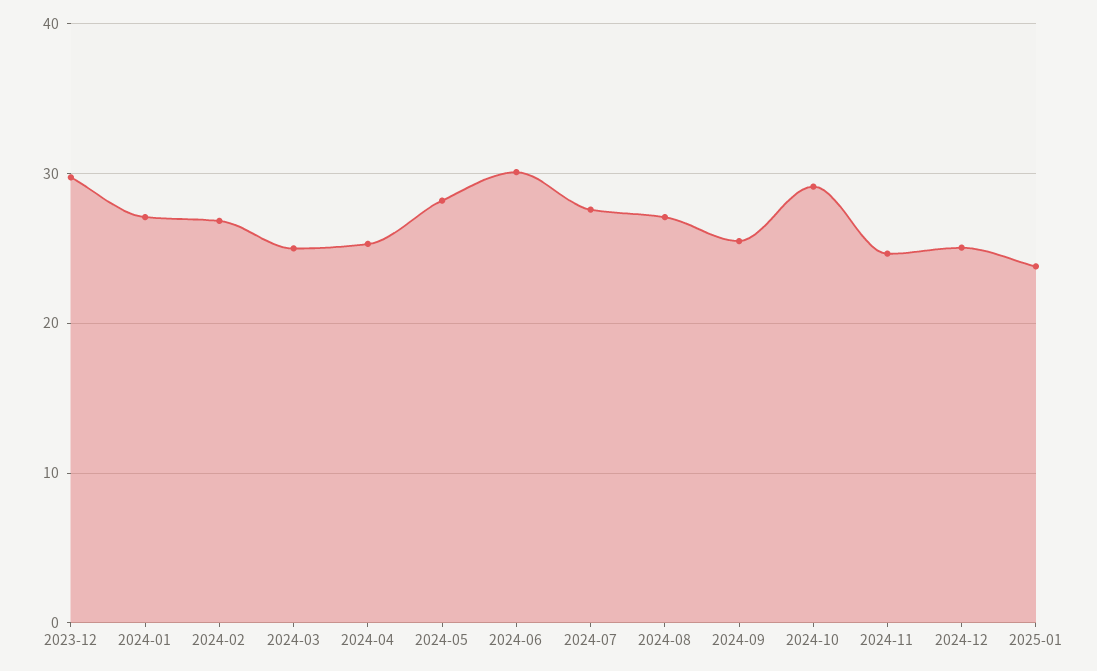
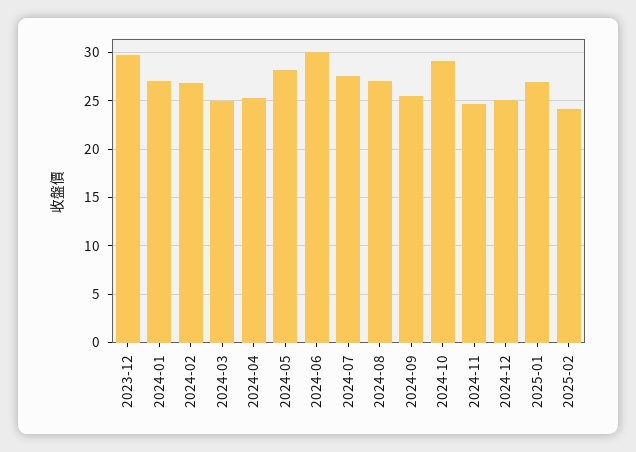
2025-01: 24 -> 27
2025-02: none -> 24

